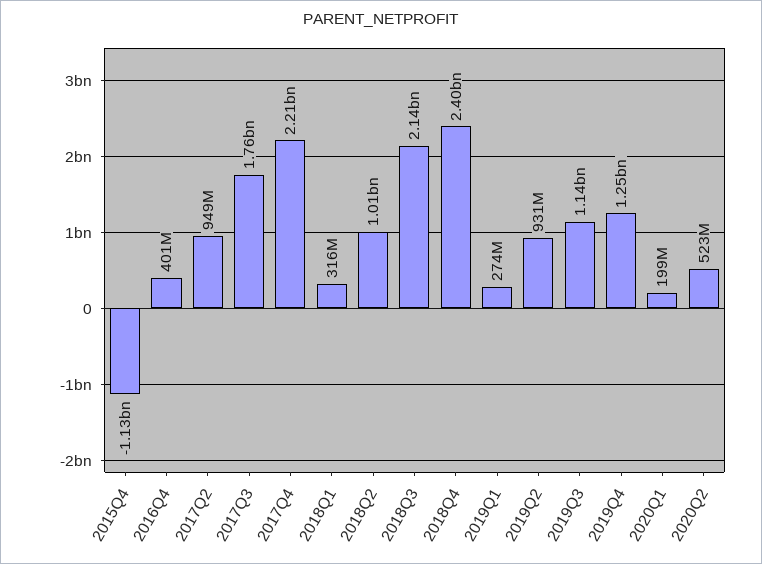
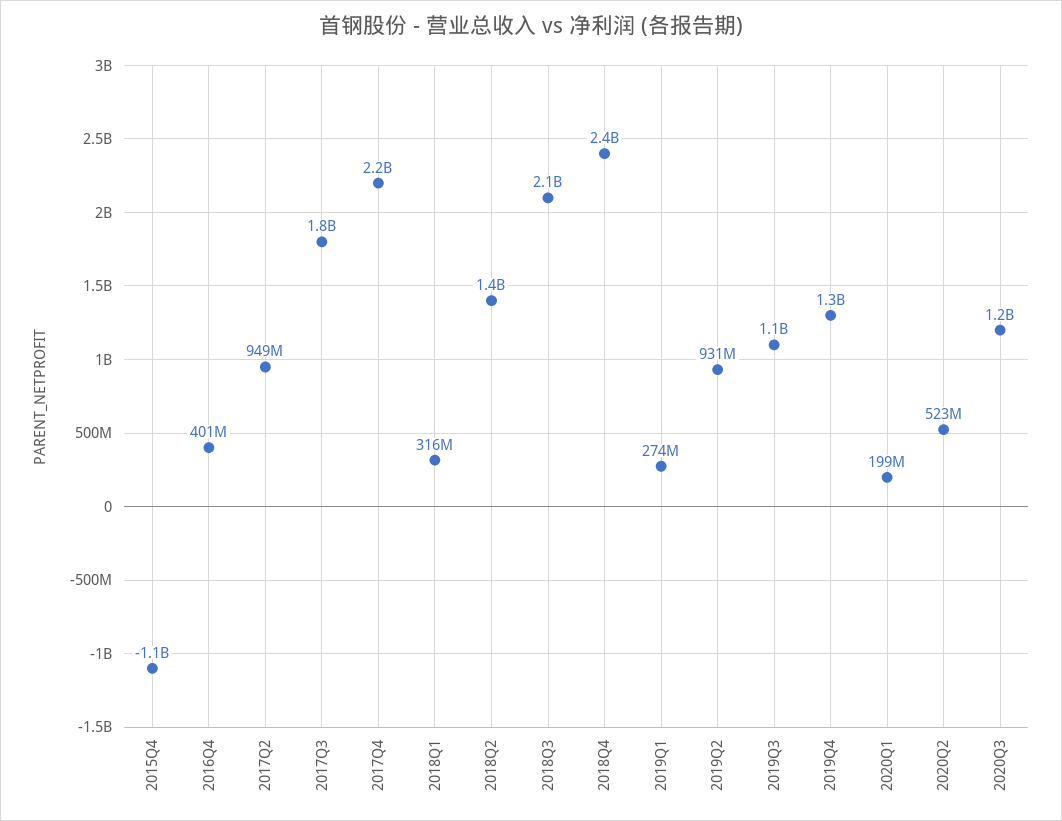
2018Q2: 1010000000 -> 1400000000
2020Q3: none -> 1200000000

